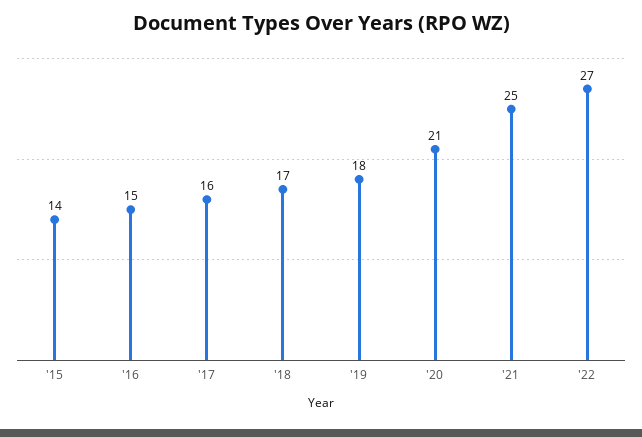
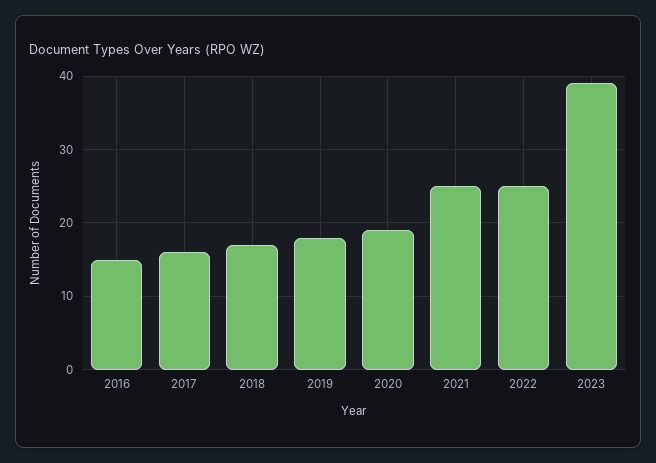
'15: 14 -> none
'20: 21 -> 19
'22: 27 -> 25
2023: none -> 39

